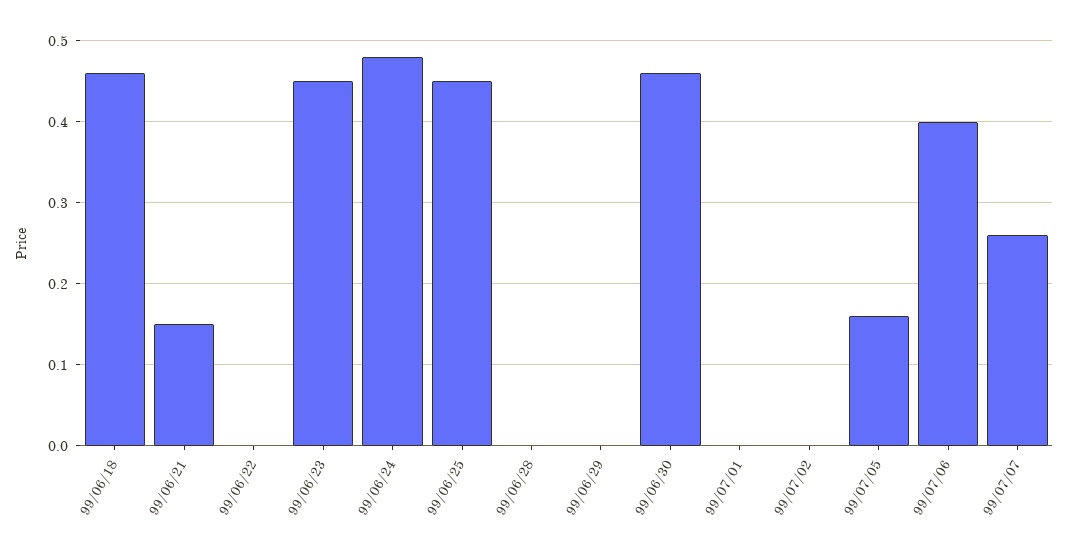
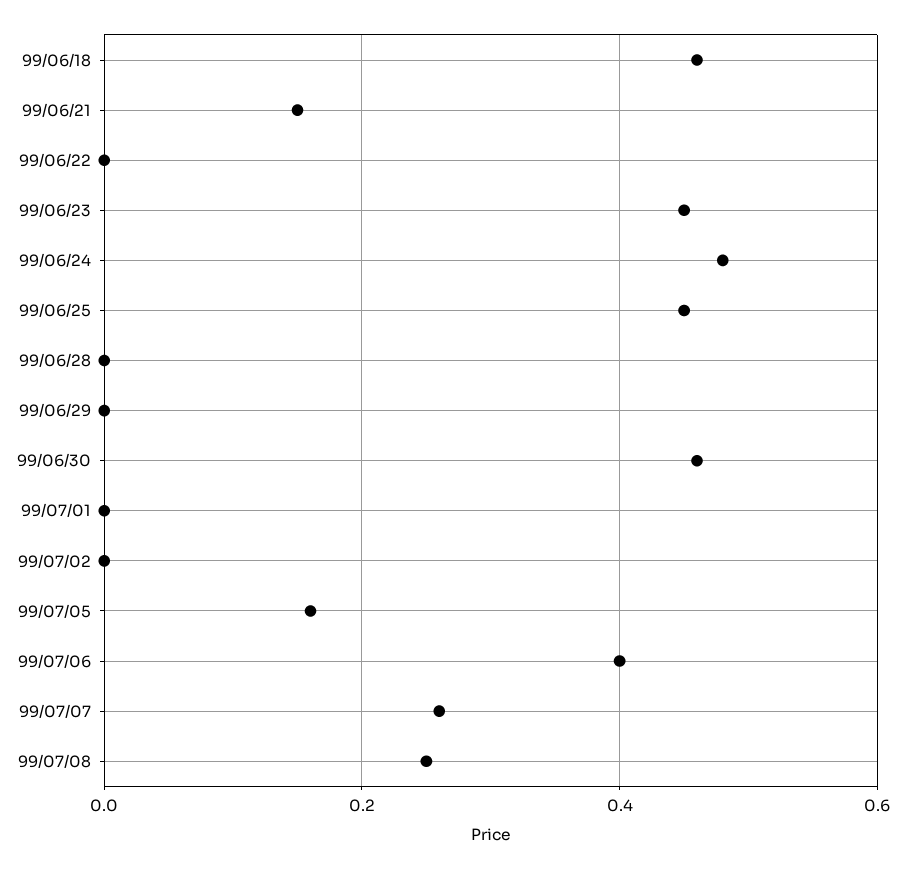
99/07/08: none -> 0.25

